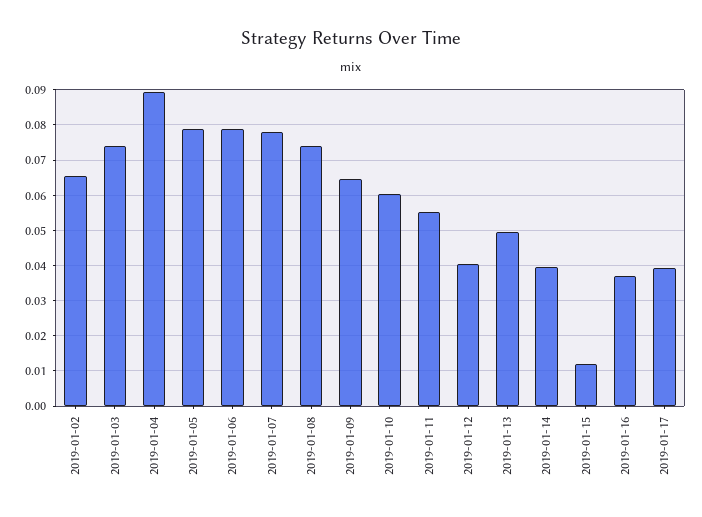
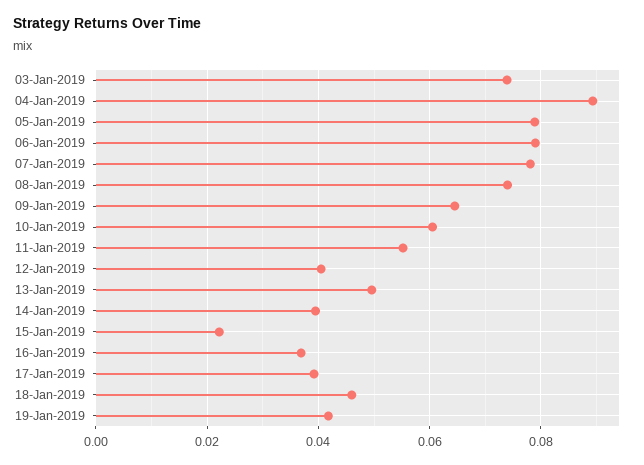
2019-01-02: 0.066 -> none
2019-01-15: 0.012 -> 0.022
18-Jan-2019: none -> 0.046
19-Jan-2019: none -> 0.042

